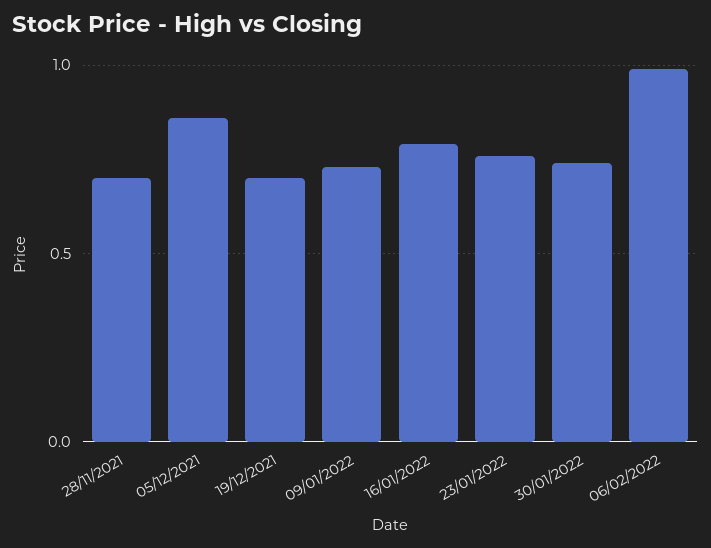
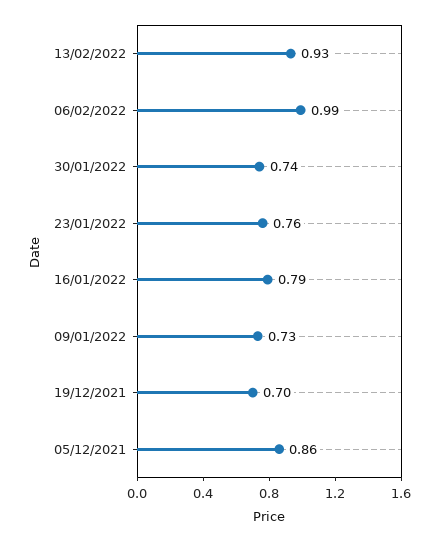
28/11/2021: 0.7 -> none
13/02/2022: none -> 0.93

